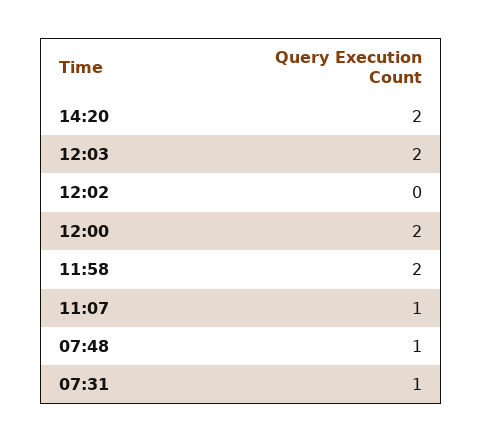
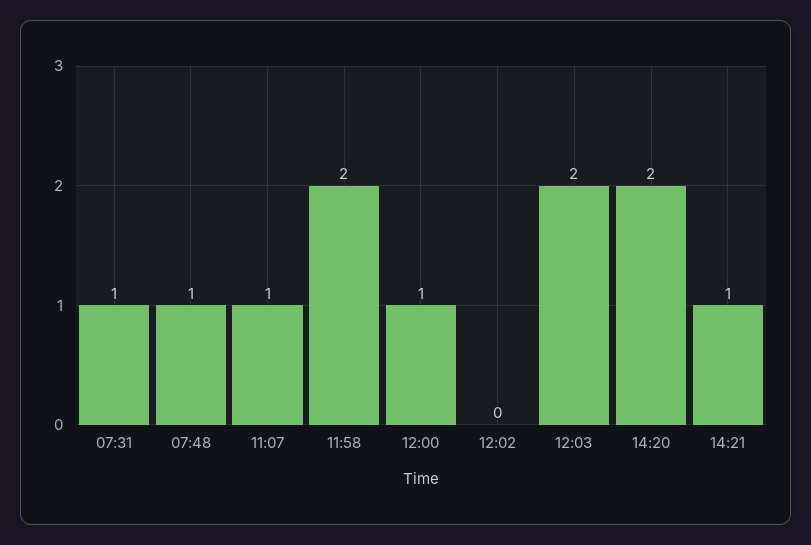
12:00: 2 -> 1
14:21: none -> 1

